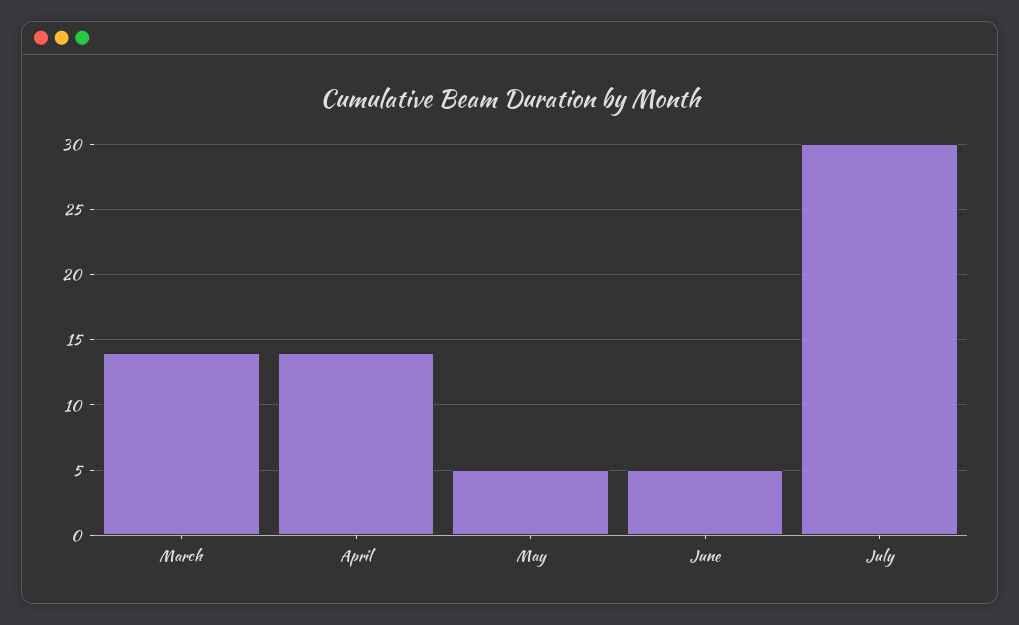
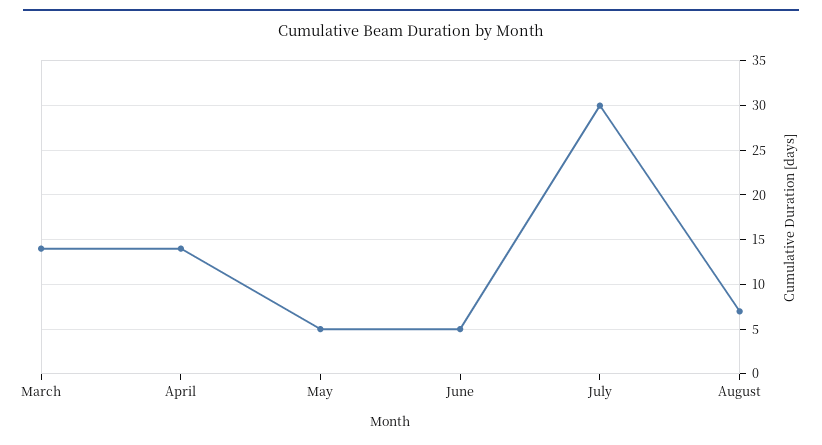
August: none -> 7

